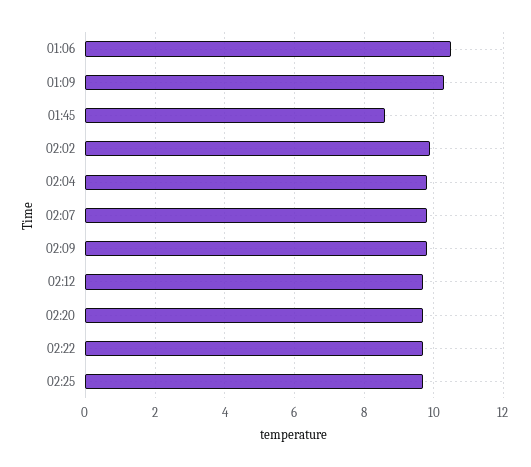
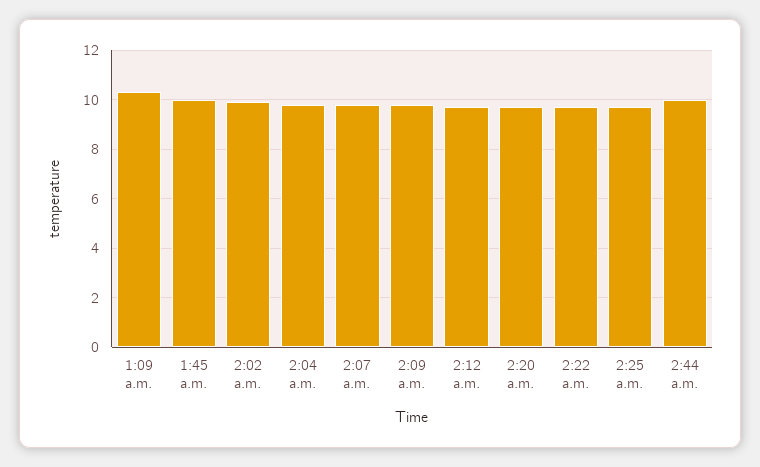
01:06: 10.5 -> none
01:45: 8.5 -> 10
2:44 a.m.: none -> 10

